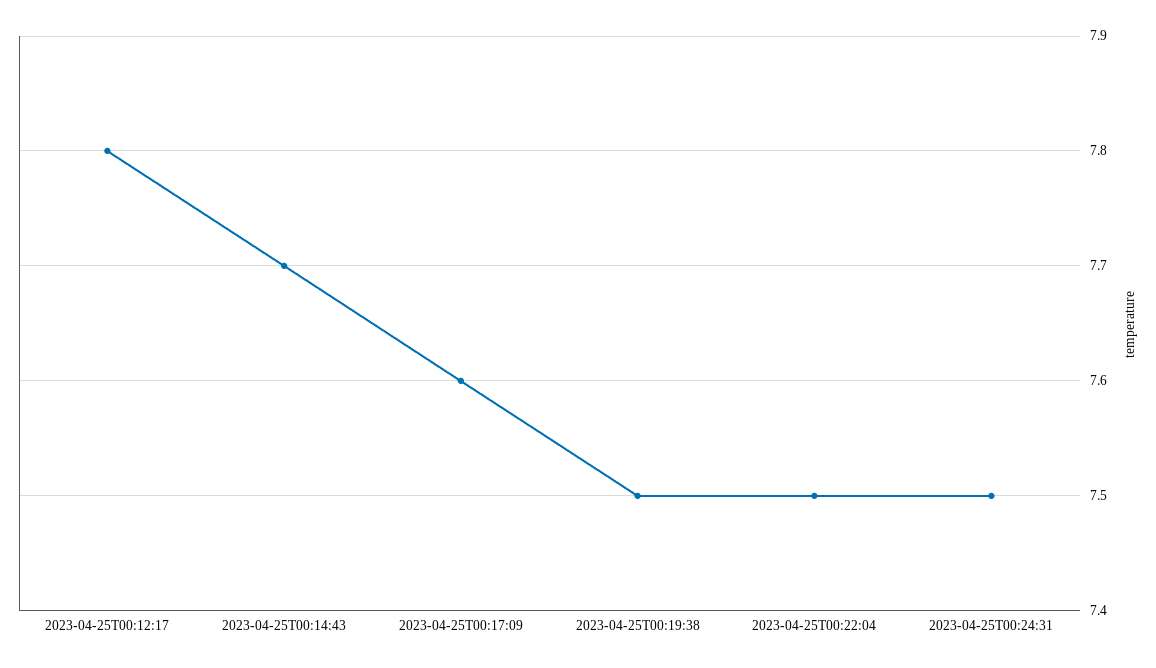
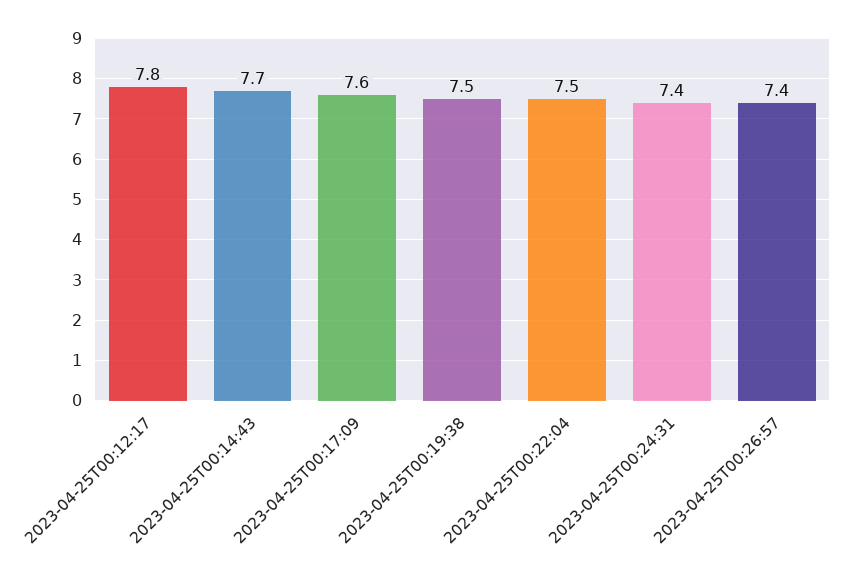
2023-04-25T00:24:31: 7.5 -> 7.4
2023-04-25T00:26:57: none -> 7.4

